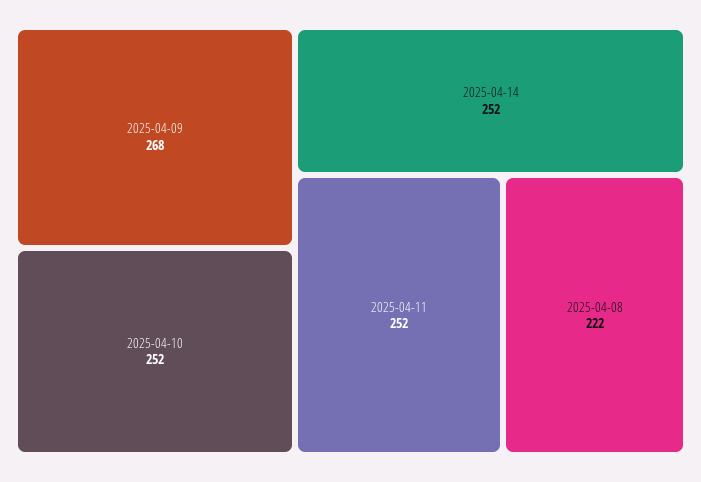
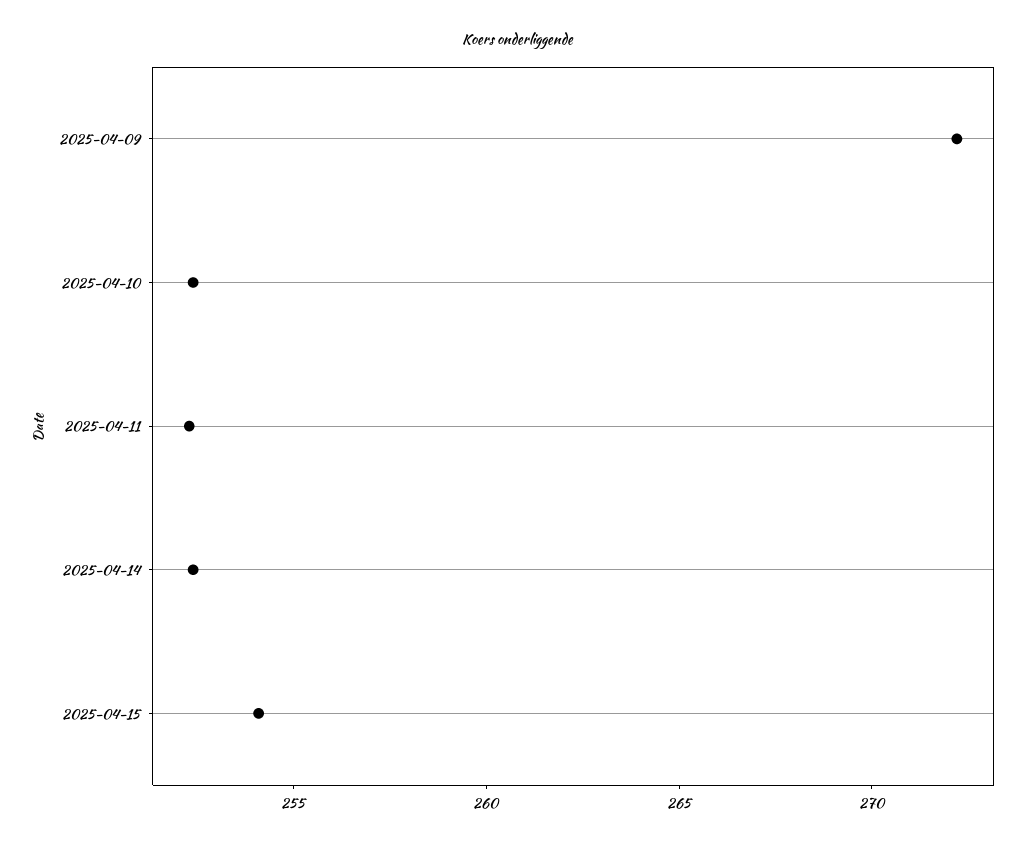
2025-04-09: 268 -> 272
2025-04-08: 222 -> none
2025-04-15: none -> 254

